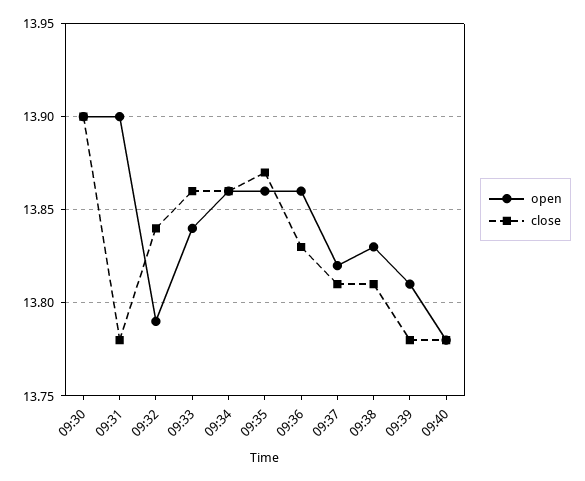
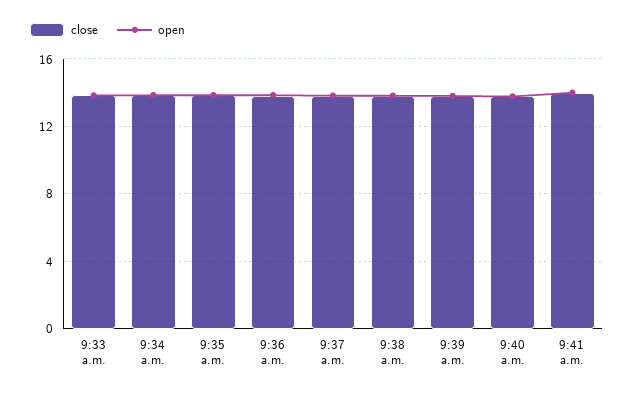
open, 09:30: 13.9 -> none
close, 09:30: 13.9 -> none
open, 09:31: 13.9 -> none
close, 09:31: 13.78 -> none
open, 09:32: 13.79 -> none
close, 09:32: 13.84 -> none
close, 9:41 a.m.: none -> 14
open, 9:41 a.m.: none -> 14

